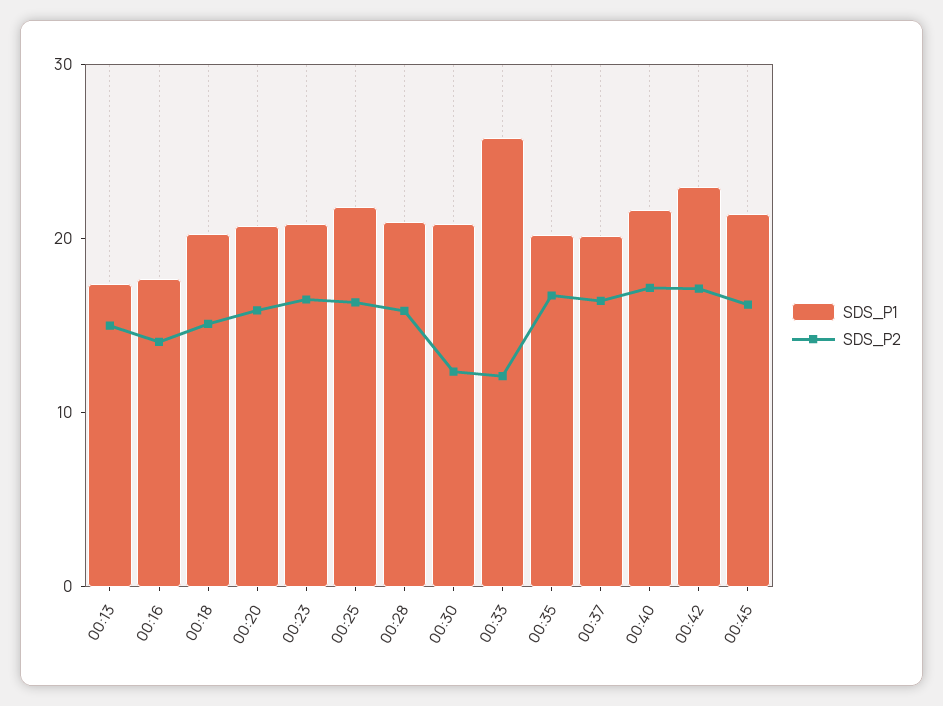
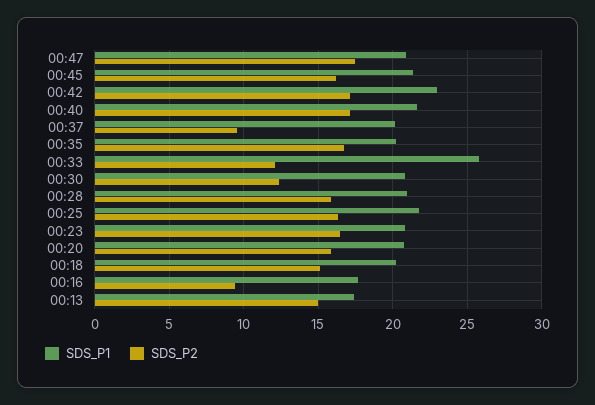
SDS_P2, 00:16: 14 -> 9.5
SDS_P2, 00:37: 16 -> 9.5
SDS_P1, 00:47: none -> 21
SDS_P2, 00:47: none -> 17.5

